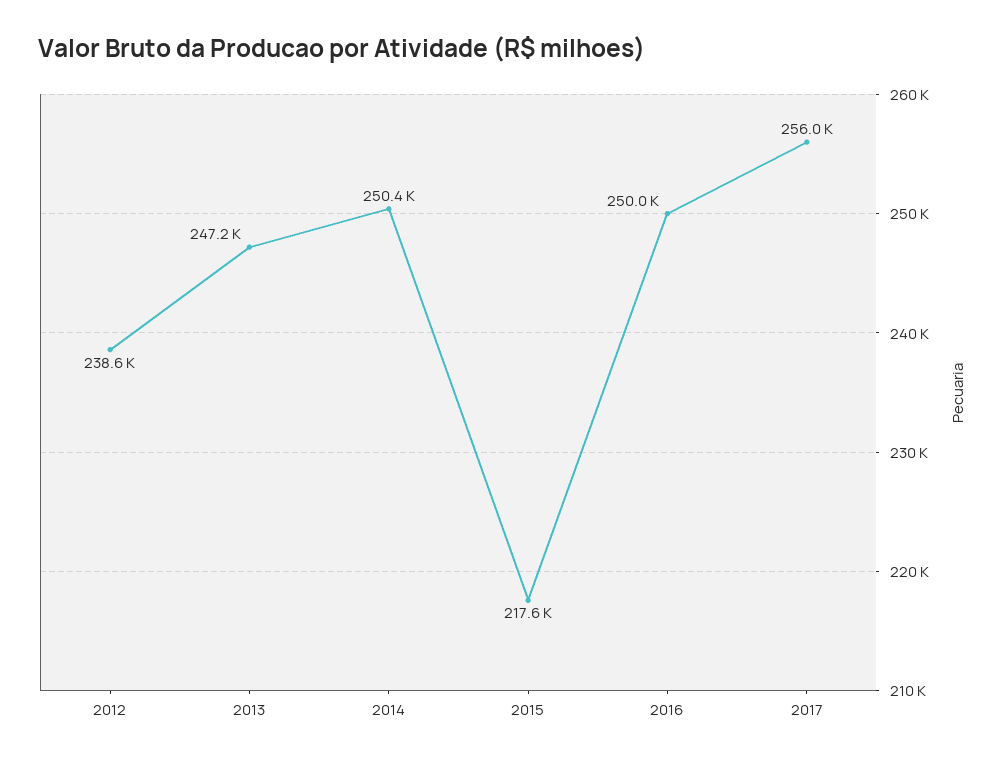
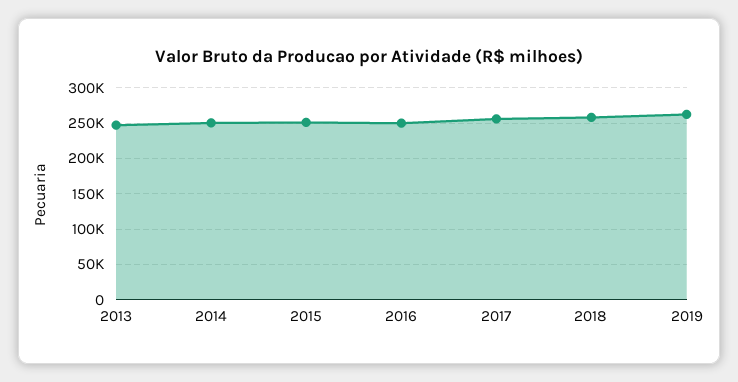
2012: 238600 -> none
2015: 217600 -> 250000
2018: none -> 260000
2019: none -> 260000

